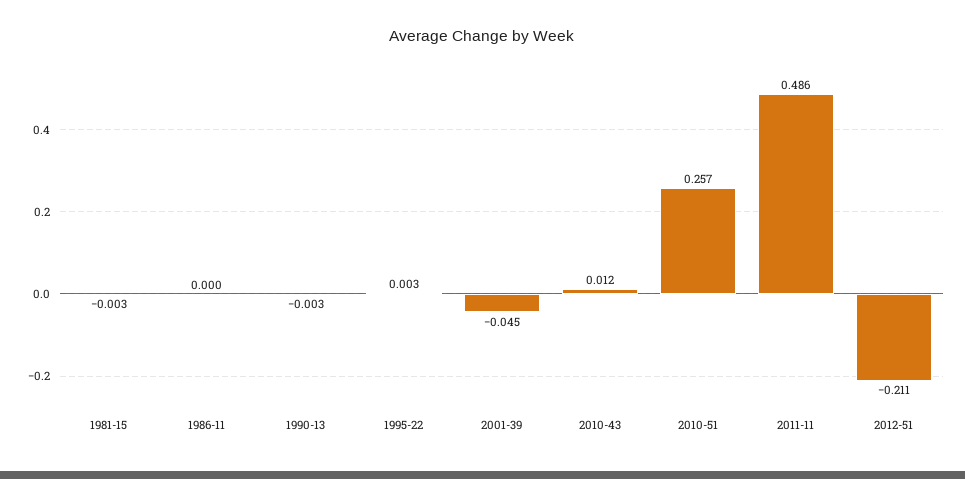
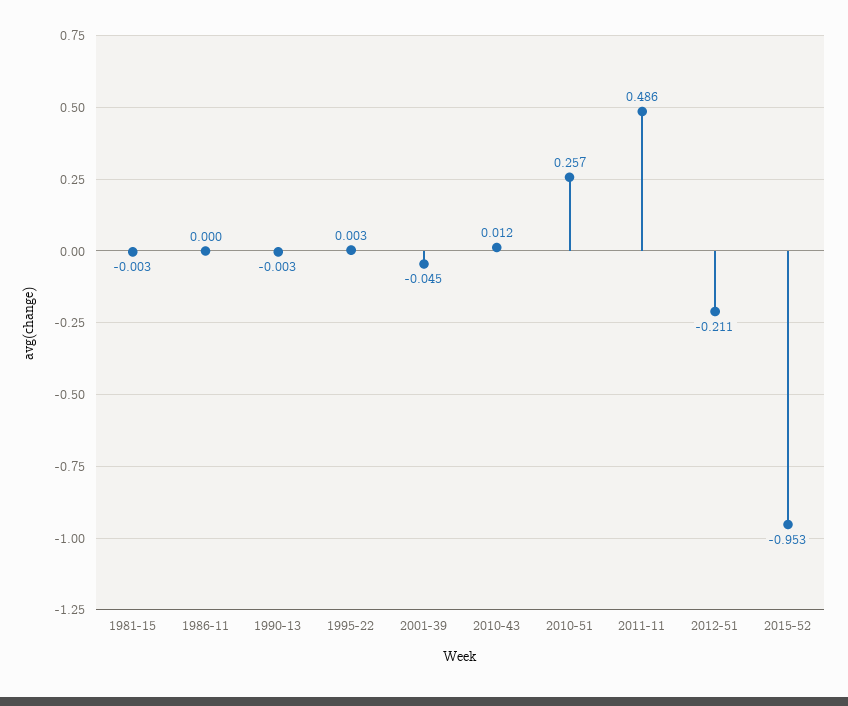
2015-52: none -> -0.953

